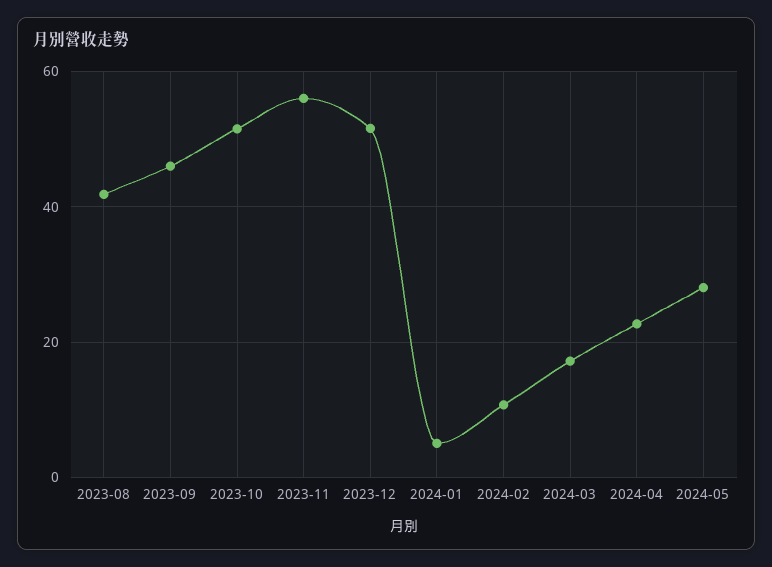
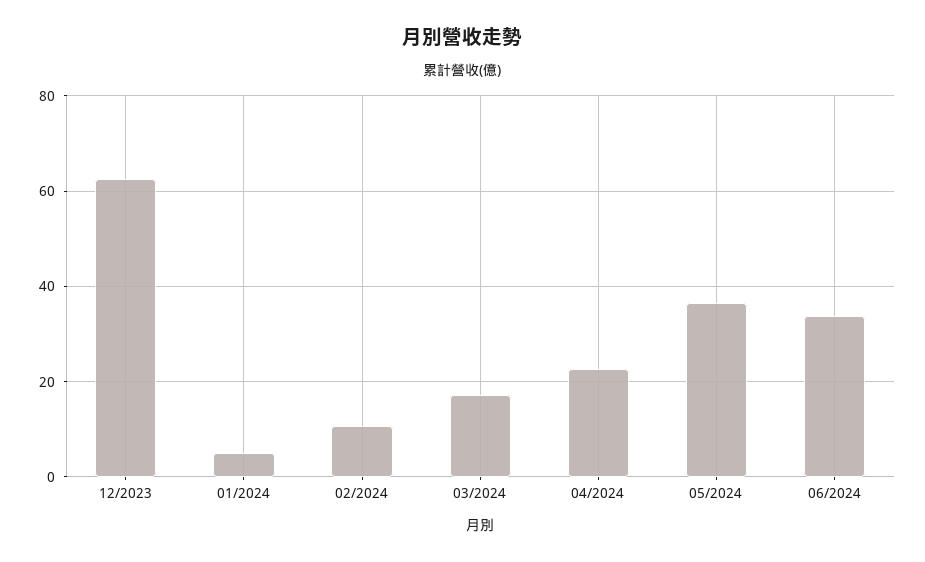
2023-08: 42 -> none
2023-09: 46 -> none
2023-10: 52 -> none
2023-11: 56 -> none
2023-12: 52 -> 62
2024-05: 28 -> 36
06/2024: none -> 34

